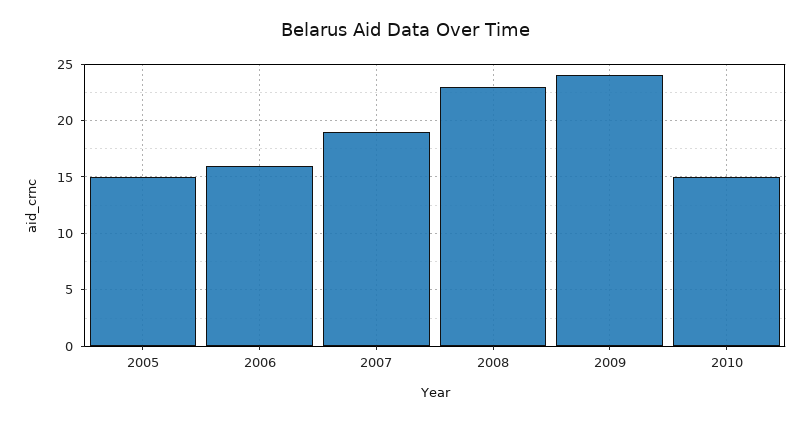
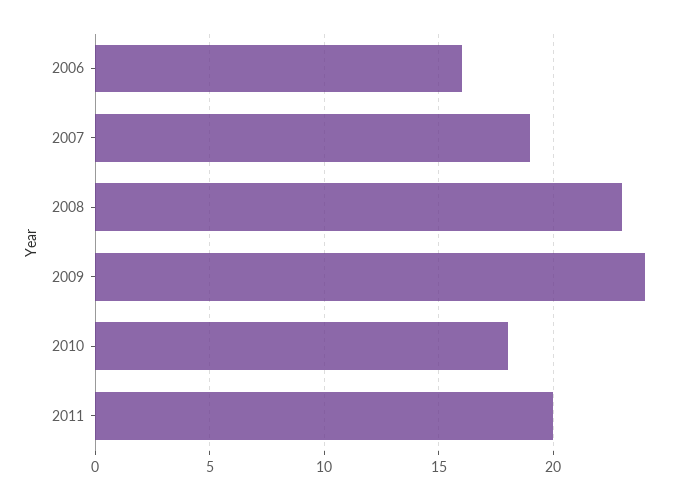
2005: 15 -> none
2010: 15 -> 18
2011: none -> 20

